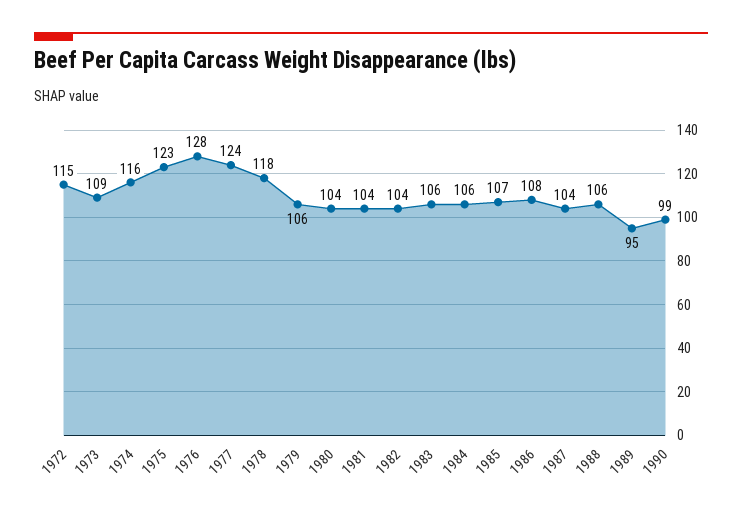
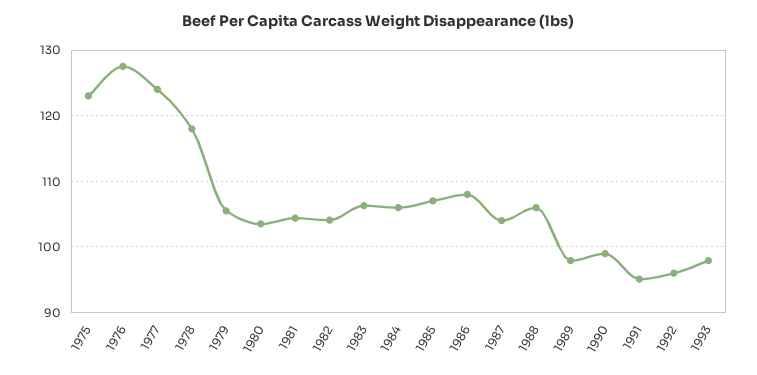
1972: 115 -> none
1973: 109 -> none
1974: 116 -> none
1989: 95 -> 98
1991: none -> 95
1992: none -> 96
1993: none -> 98

